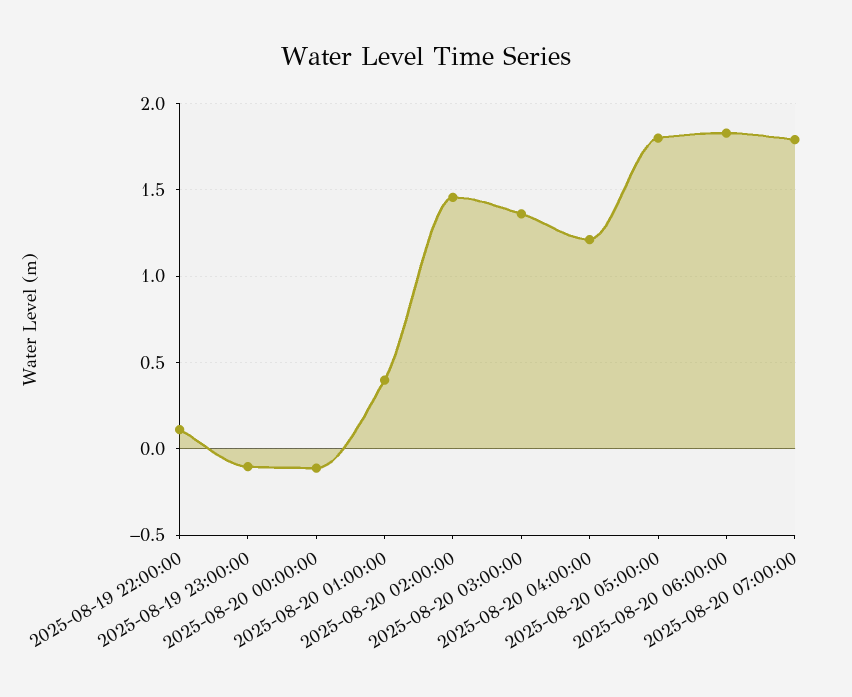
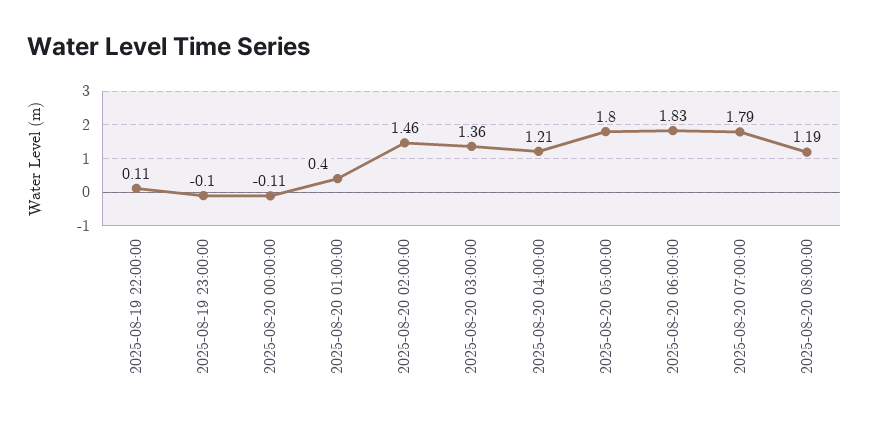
2025-08-20 08:00:00: none -> 1.19

